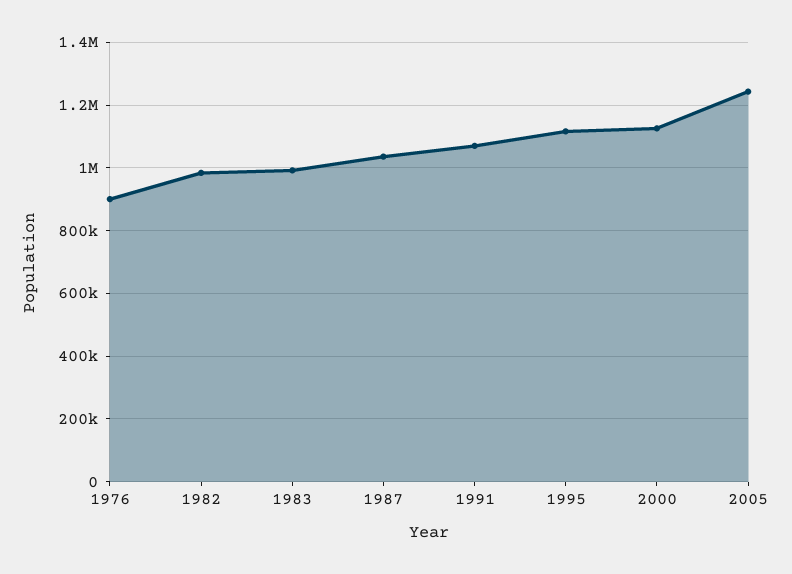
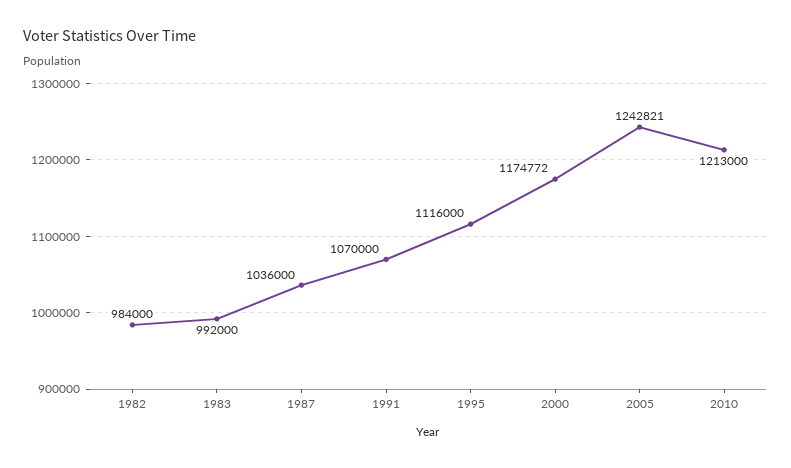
1976: 900000 -> none
2000: 1120000 -> 1174772
2010: none -> 1213000

